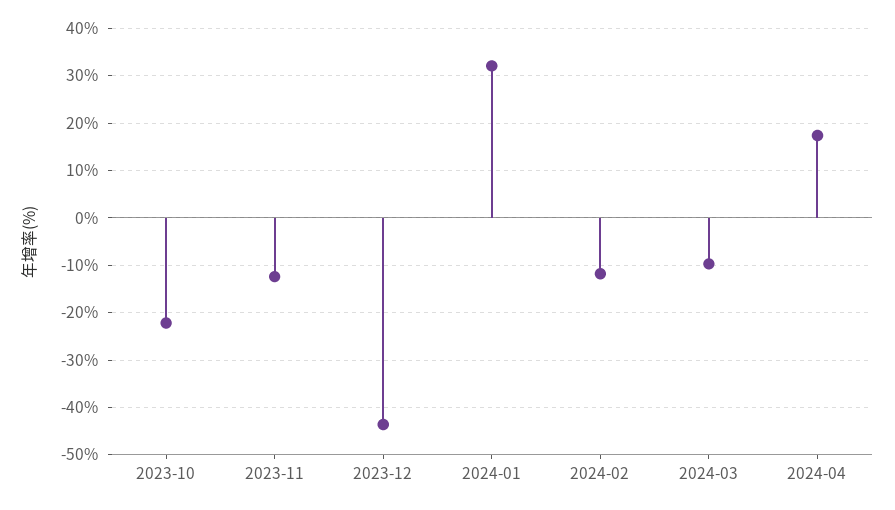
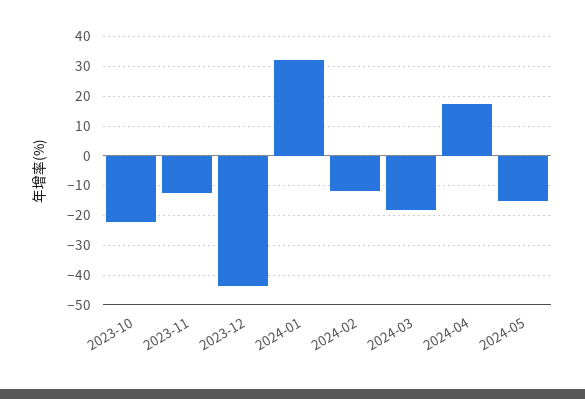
2024-03: -10 -> -17.5
2024-05: none -> -15

